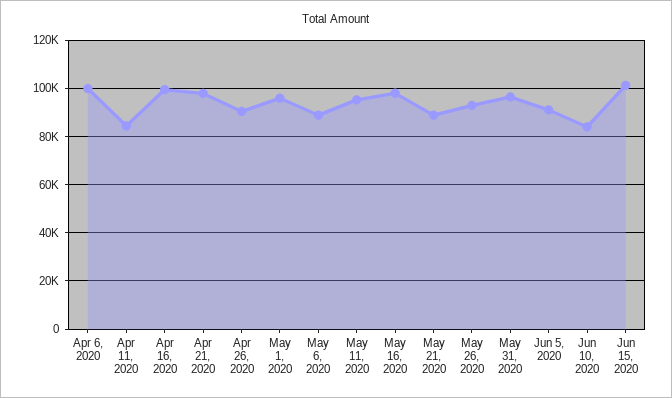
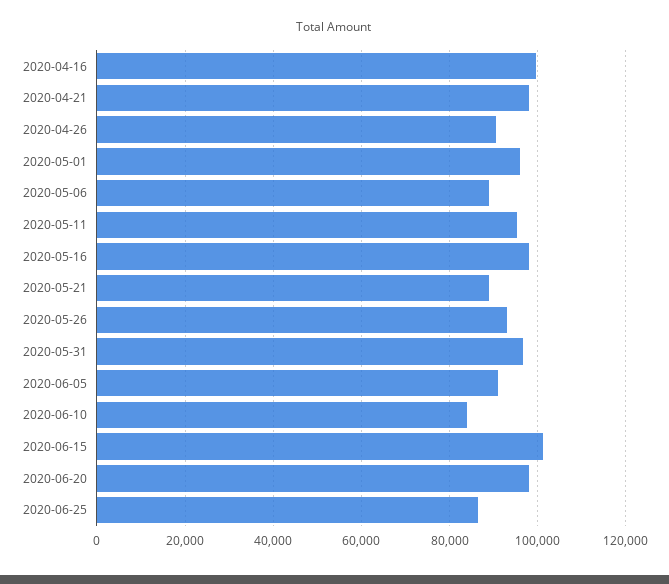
Apr 6, 2020: 100000 -> none
Apr 11, 2020: 85000 -> none
2020-06-20: none -> 98000
2020-06-25: none -> 86000

